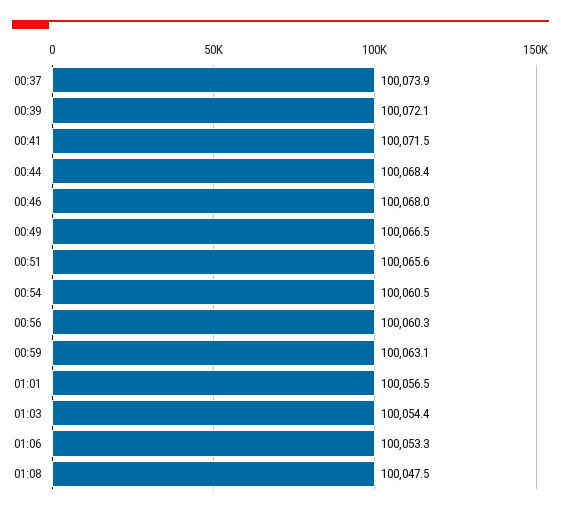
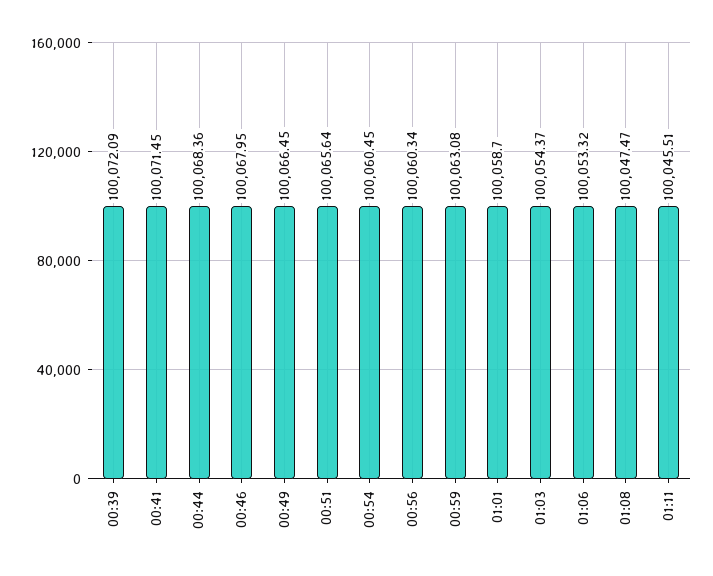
00:37: 100073.9 -> none
01:01: 100056.5 -> 100058.7
01:11: none -> 100045.51

